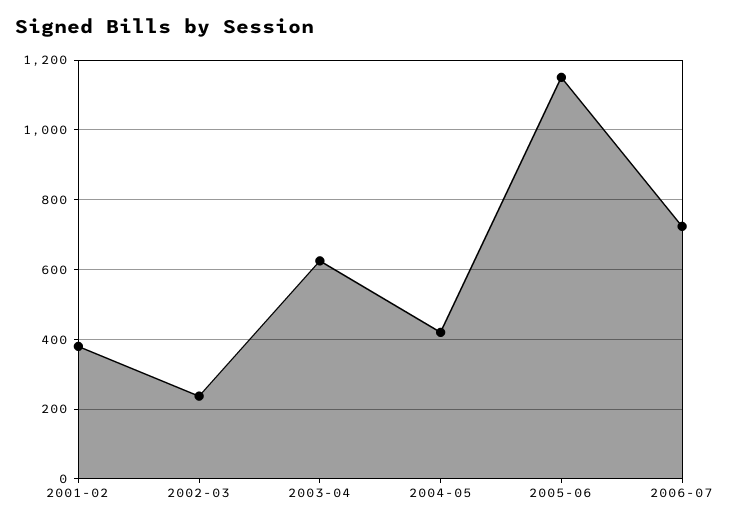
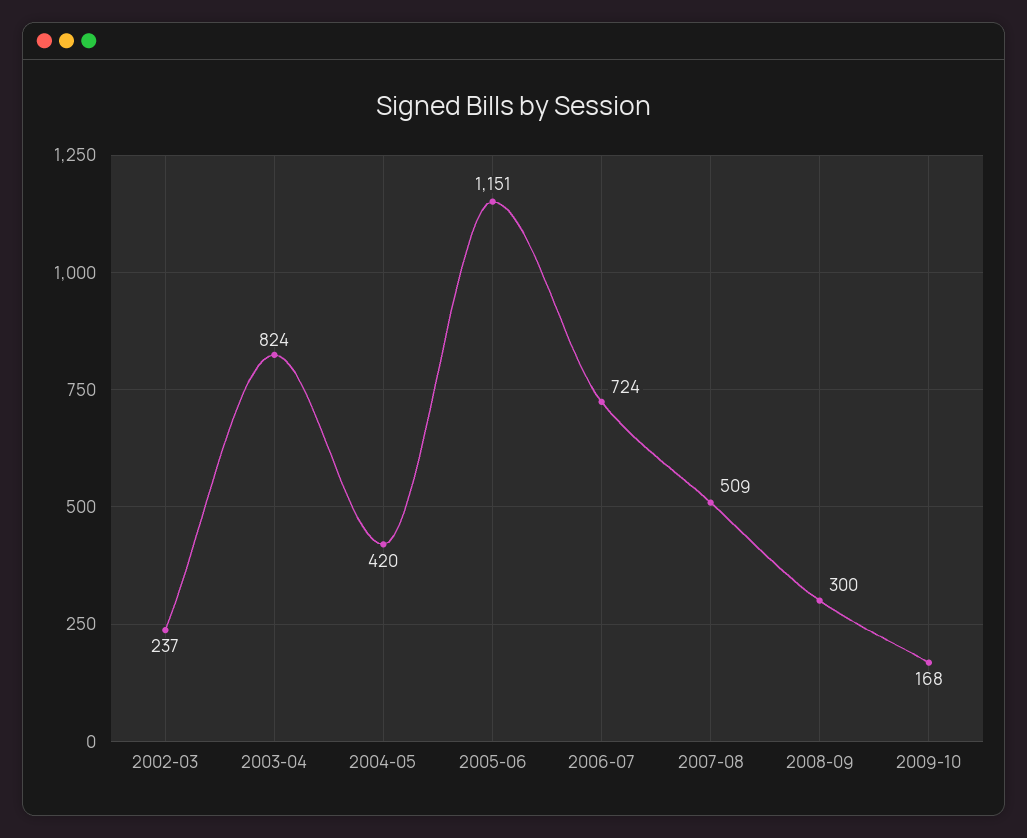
2001-02: 380 -> none
2003-04: 620 -> 824
2007-08: none -> 509
2008-09: none -> 300
2009-10: none -> 168

